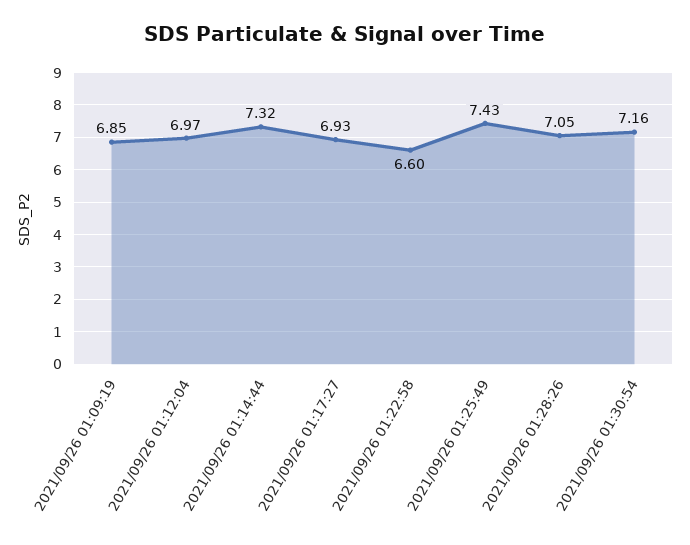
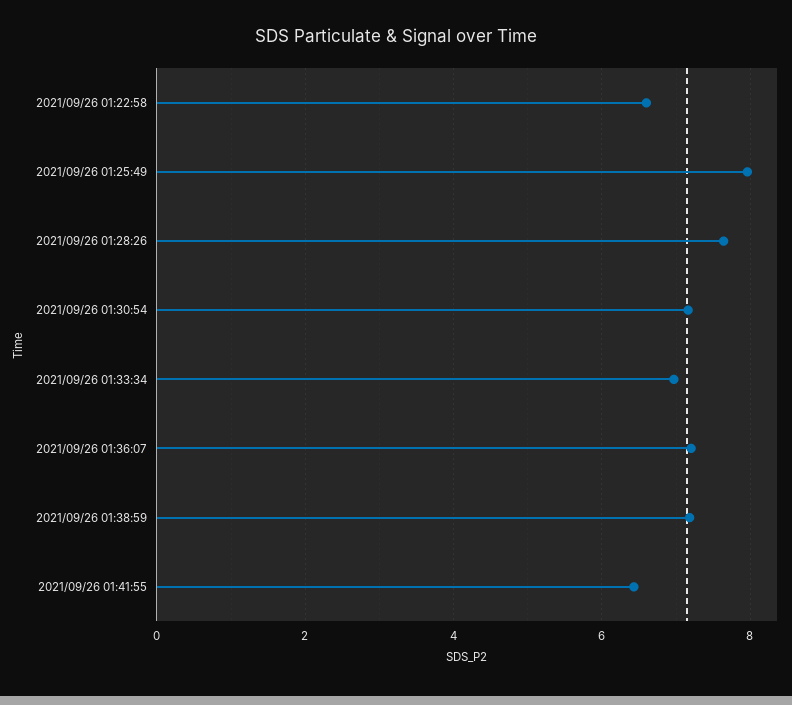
2021/09/26 01:09:19: 6.85 -> none
2021/09/26 01:12:04: 6.97 -> none
2021/09/26 01:14:44: 7.32 -> none
2021/09/26 01:17:27: 6.93 -> none
2021/09/26 01:25:49: 7.43 -> 8
2021/09/26 01:28:26: 7.05 -> 7.6
2021/09/26 01:33:34: none -> 7
2021/09/26 01:36:07: none -> 7.2
2021/09/26 01:38:59: none -> 7.2
2021/09/26 01:41:55: none -> 6.4

